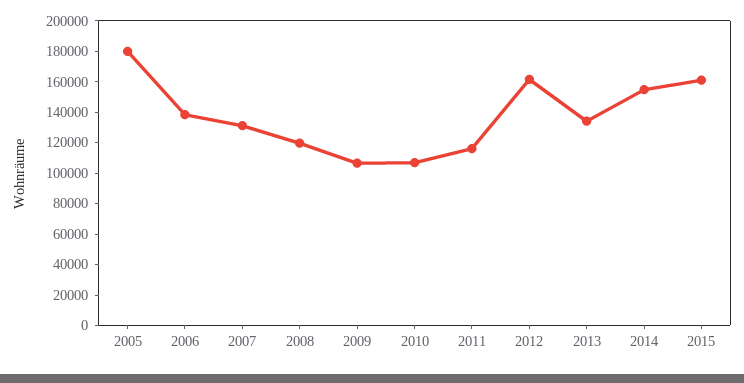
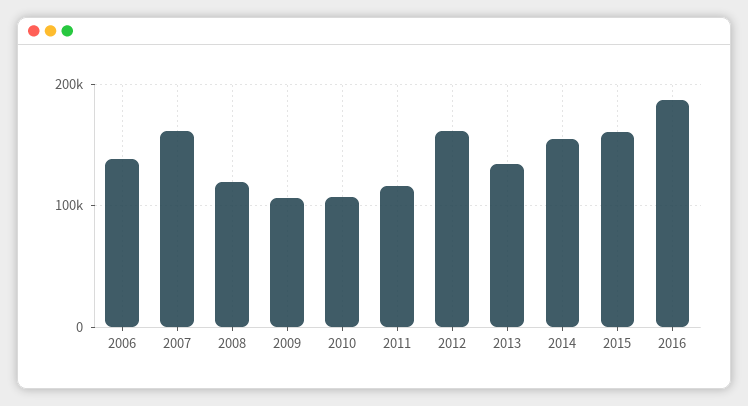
2005: 180000 -> none
2007: 130000 -> 160000
2016: none -> 190000

